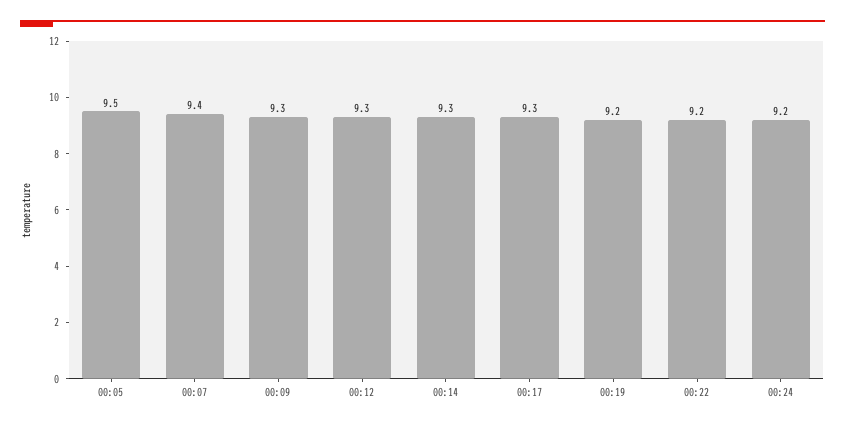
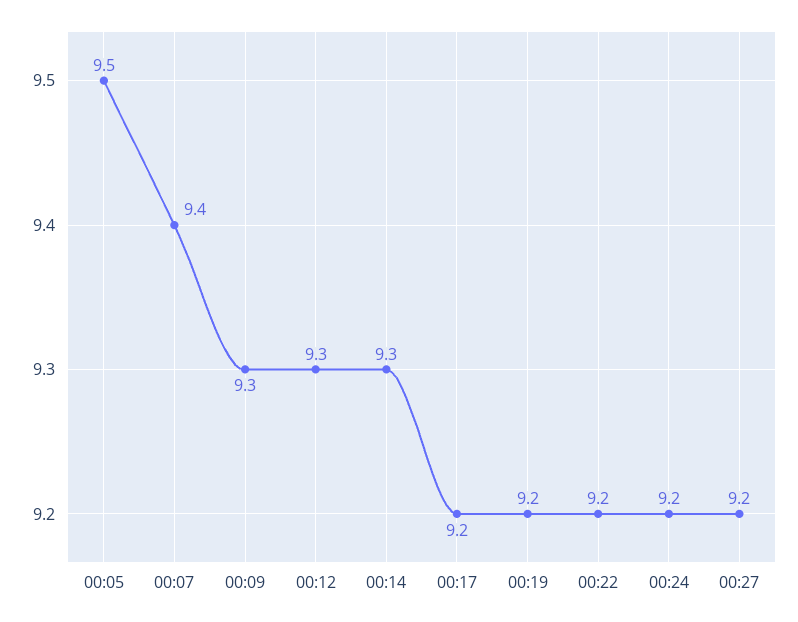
00:17: 9.3 -> 9.2
00:27: none -> 9.2

